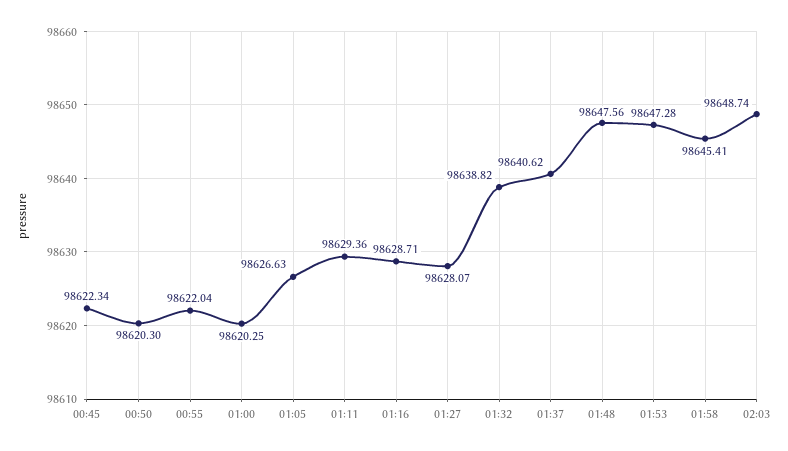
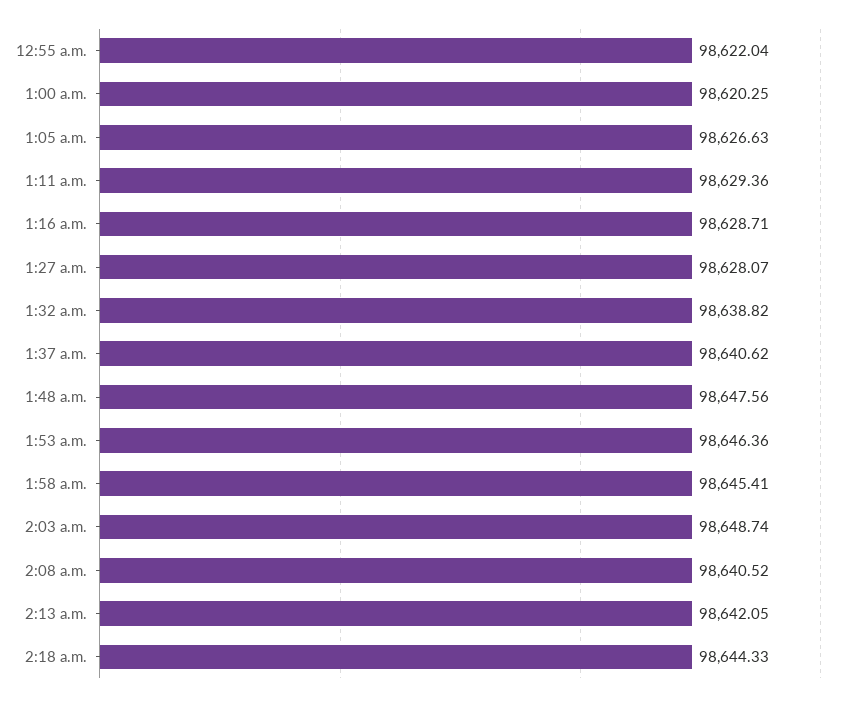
00:45: 98622.34 -> none
00:50: 98620.3 -> none
01:53: 98647.28 -> 98646.36
2:08 a.m.: none -> 98640.52
2:13 a.m.: none -> 98642.05
2:18 a.m.: none -> 98644.33

